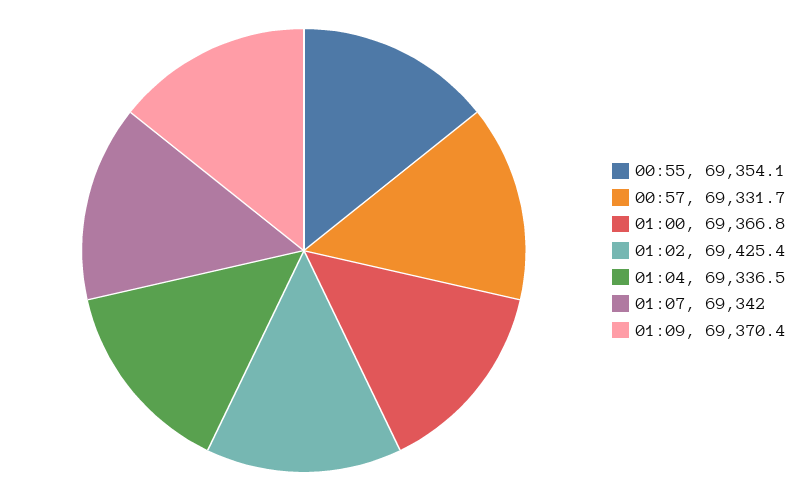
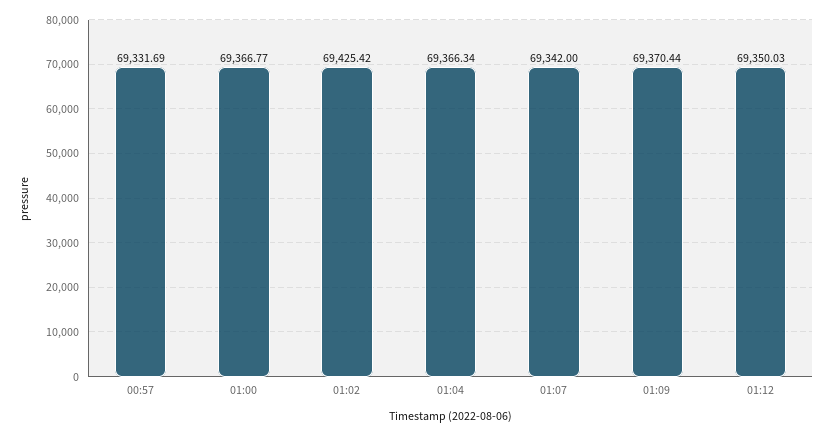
00:55: 69354.1 -> none
01:04: 69336.5 -> 69366.34
01:12: none -> 69350.03

